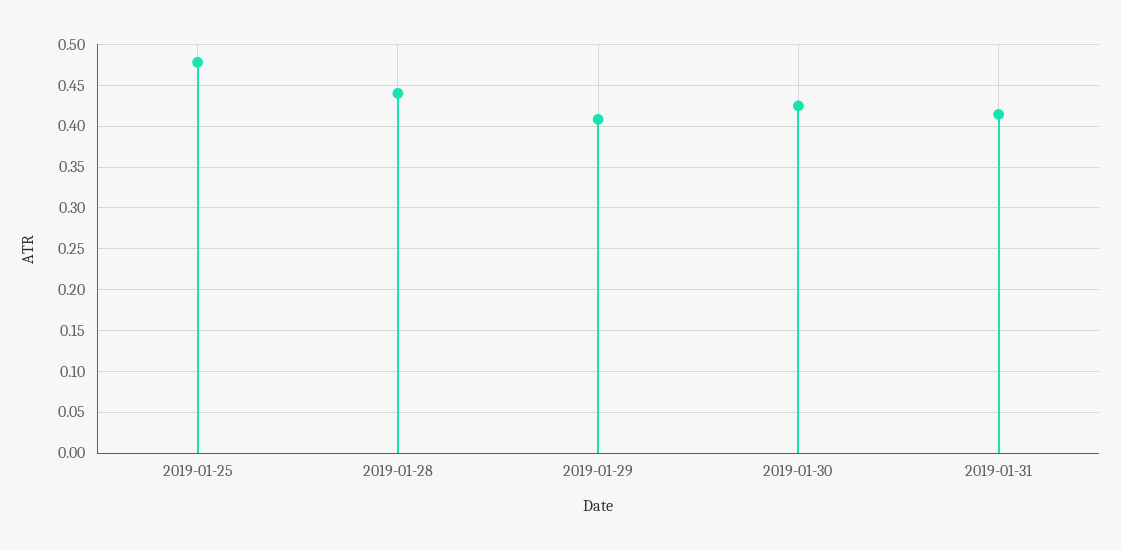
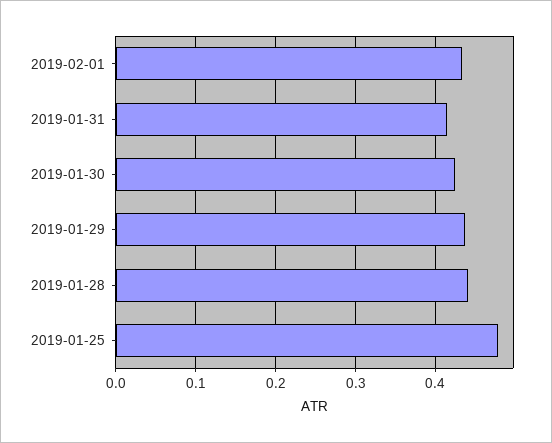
2019-01-29: 0.41 -> 0.44
2019-02-01: none -> 0.43

